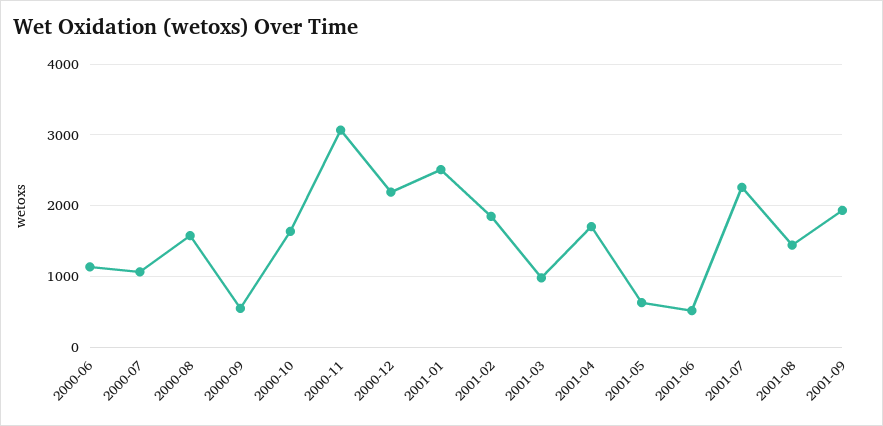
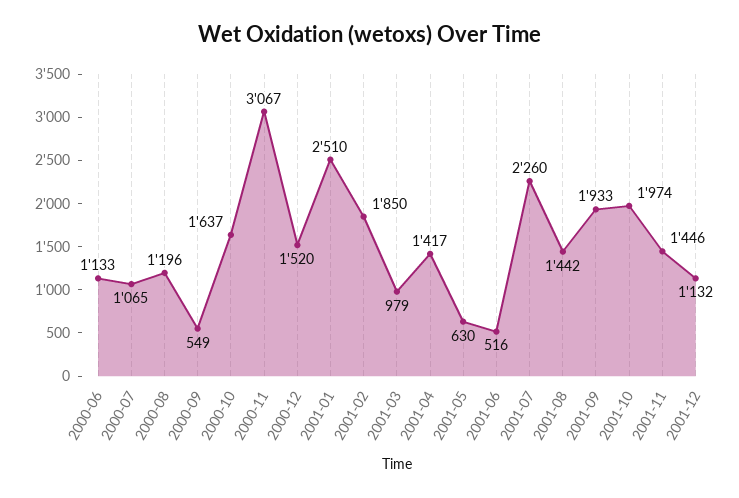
2000-08: 1600 -> 1196
2000-12: 2200 -> 1520
2001-04: 1700 -> 1417
2001-10: none -> 1974
2001-11: none -> 1446
2001-12: none -> 1132

